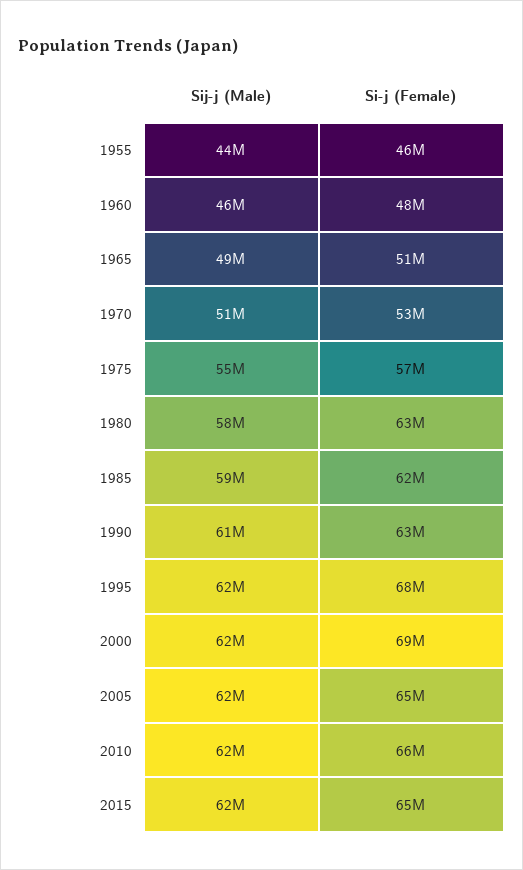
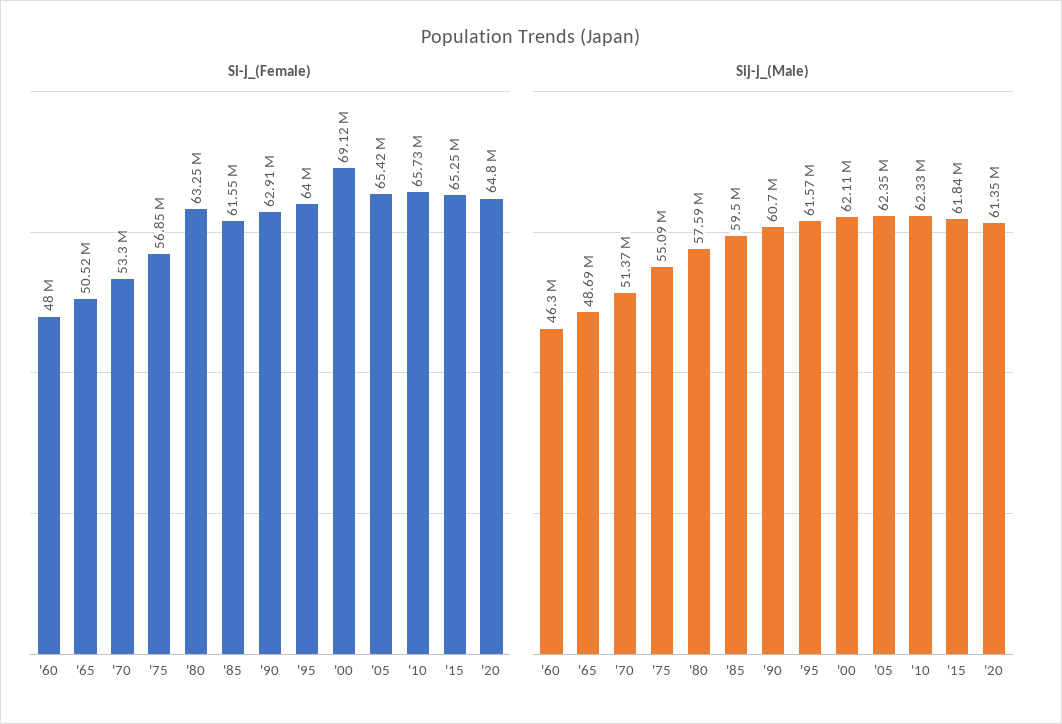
Sij-j (Male), 1955: 44000000 -> none
Si-j (Female), 1955: 46000000 -> none
Si-j (Female), 1995: 68000000 -> 64000000
Si-j (Female), '20: none -> 64800000
Sij-j (Male), '20: none -> 61350000

